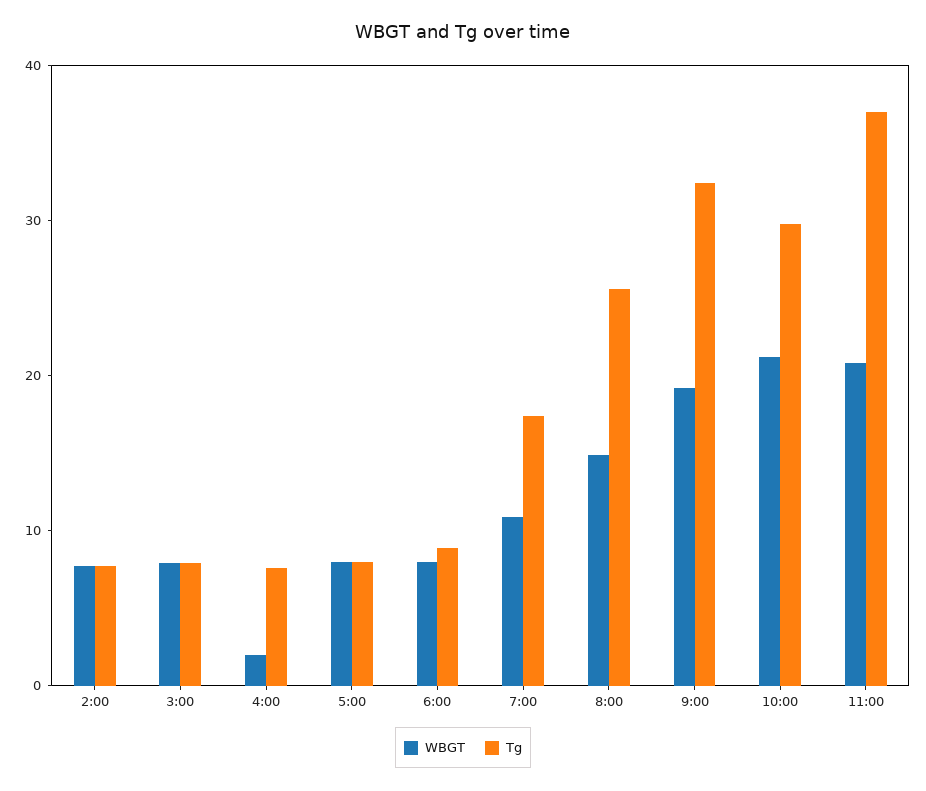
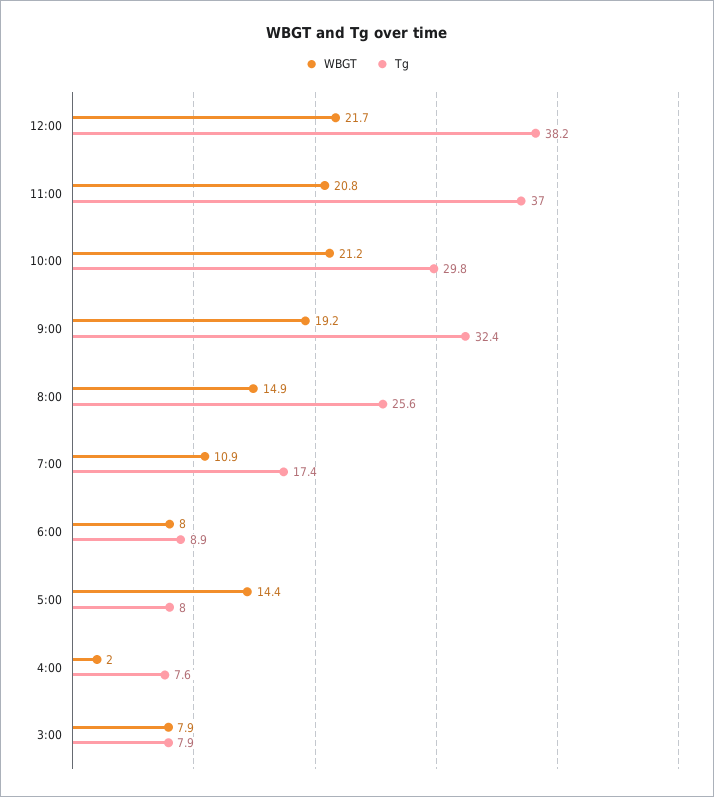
WBGT, 2:00: 8 -> none
Tg, 2:00: 8 -> none
WBGT, 5:00: 8 -> 14.4
WBGT, 12:00: none -> 21.7
Tg, 12:00: none -> 38.2

